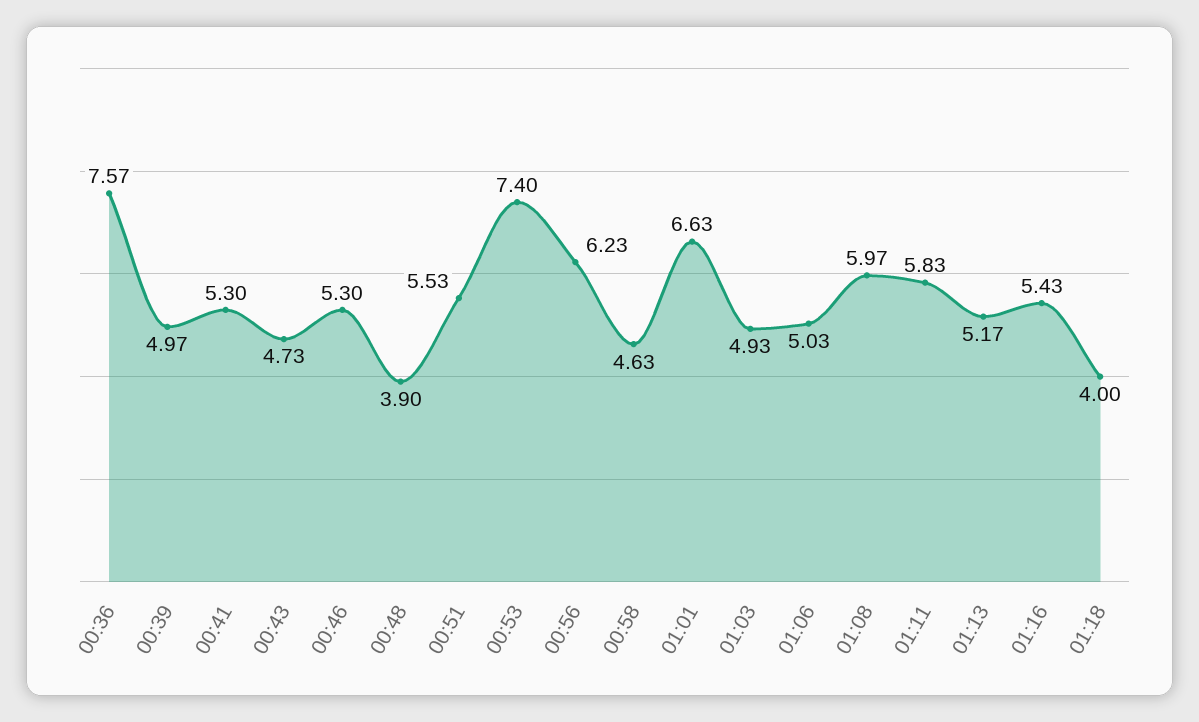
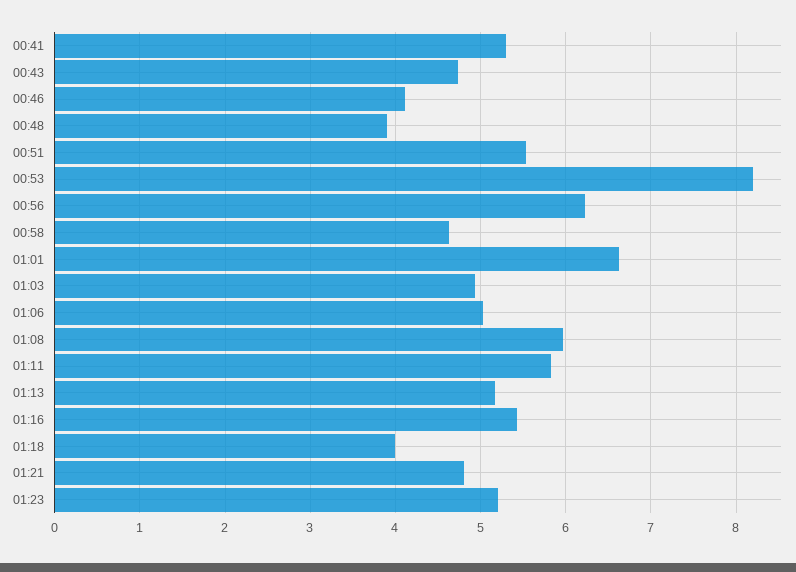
00:36: 7.57 -> none
00:39: 4.97 -> none
00:46: 5.3 -> 4.1
00:53: 7.4 -> 8.2
01:21: none -> 4.8
01:23: none -> 5.2

